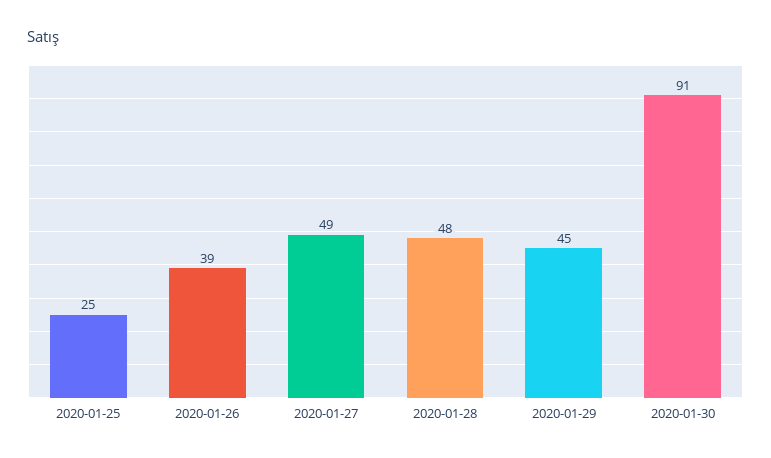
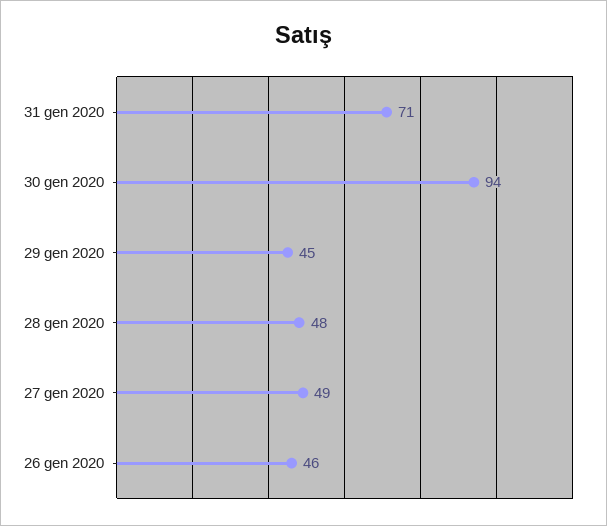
2020-01-25: 25 -> none
2020-01-26: 39 -> 46
2020-01-30: 91 -> 94
31 gen 2020: none -> 71

